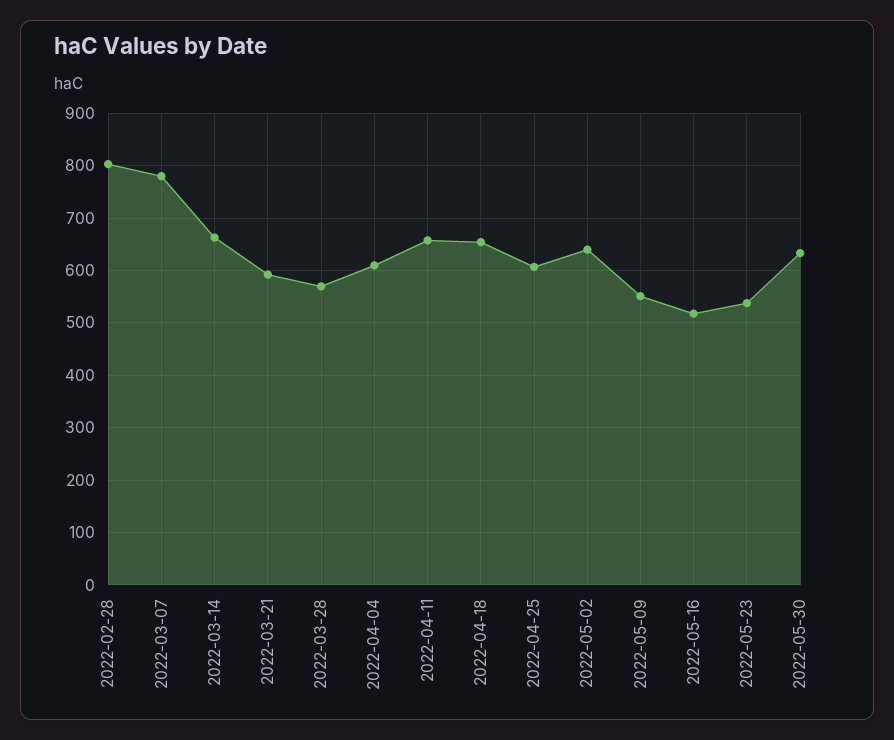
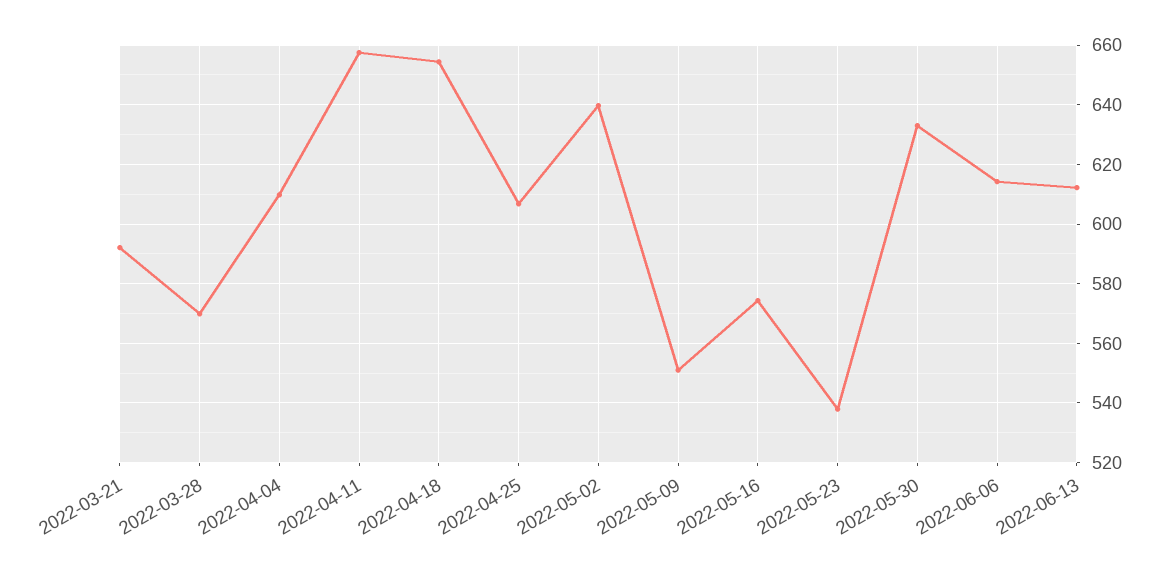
2022-02-28: 800 -> none
2022-03-07: 780 -> none
2022-03-14: 660 -> none
2022-05-16: 520 -> 575
2022-06-06: none -> 615
2022-06-13: none -> 612.5

